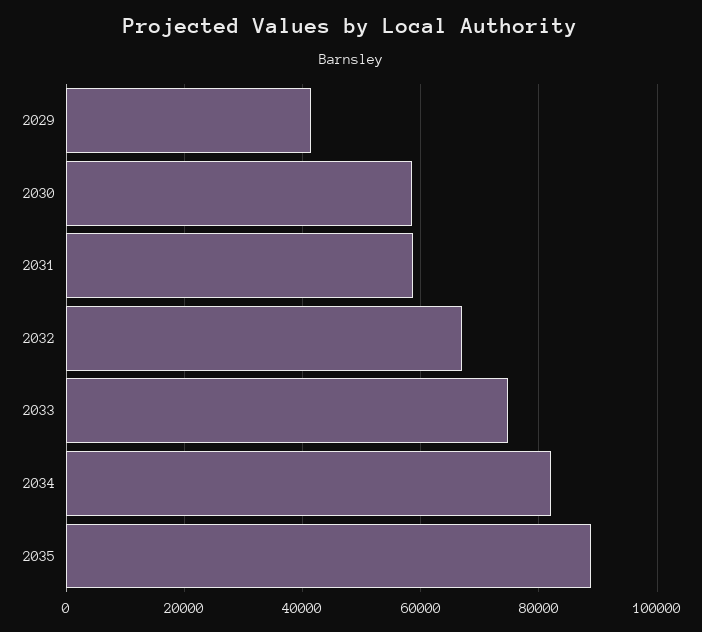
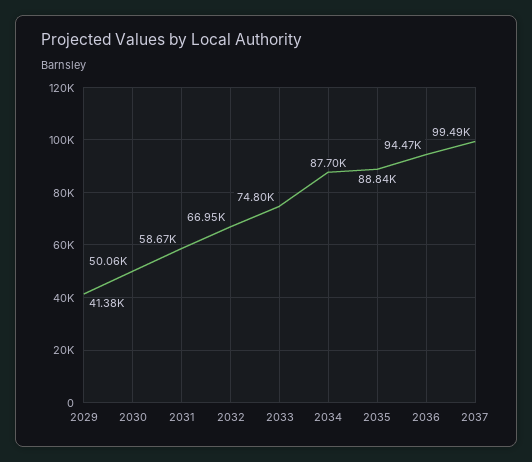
2030: 58000 -> 50060
2034: 82000 -> 87700
2036: none -> 94470
2037: none -> 99490

